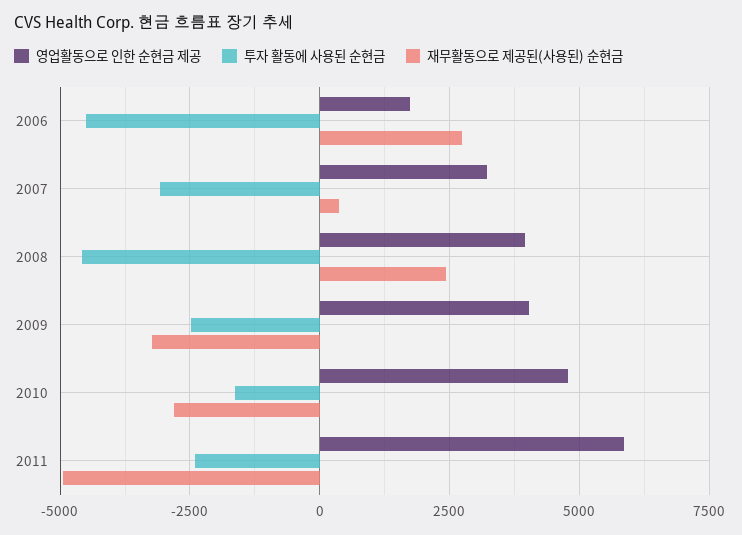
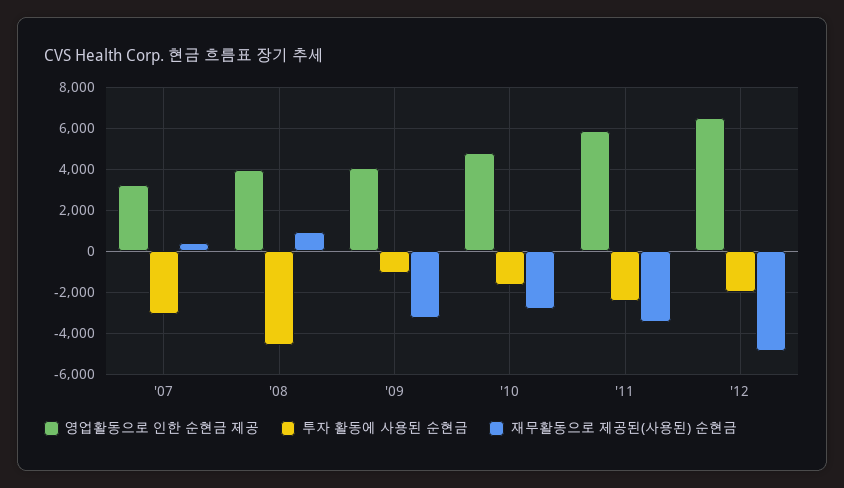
영업활동으로 인한 순현금 제공, 2006: 1750 -> none
투자 활동에 사용된 순현금, 2006: -4500 -> none
재무활동으로 제공된(사용된) 순현금, 2006: 2750 -> none
재무활동으로 제공된(사용된) 순현금, 2008: 2500 -> 1000
투자 활동에 사용된 순현금, 2009: -2500 -> -1000
재무활동으로 제공된(사용된) 순현금, 2011: -5000 -> -3500
영업활동으로 인한 순현금 제공, '12: none -> 6500
투자 활동에 사용된 순현금, '12: none -> -2000
재무활동으로 제공된(사용된) 순현금, '12: none -> -5000

